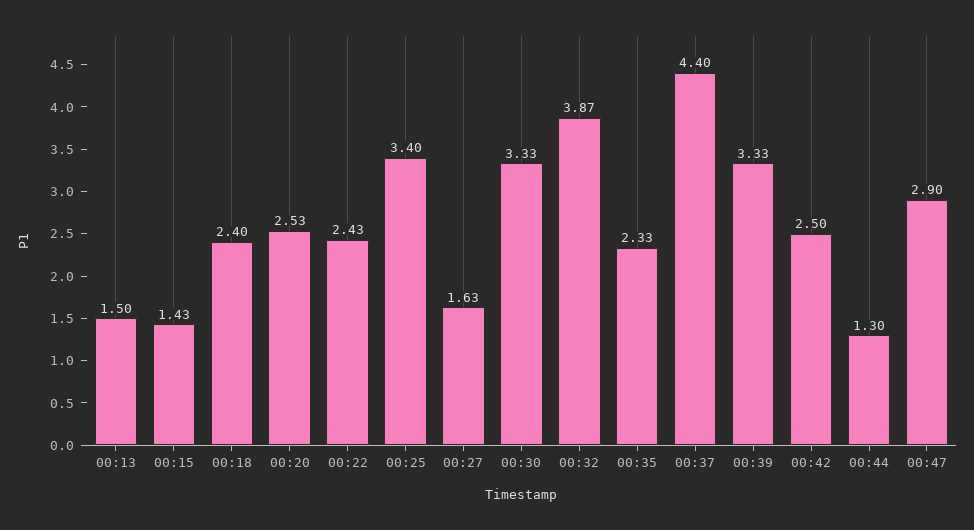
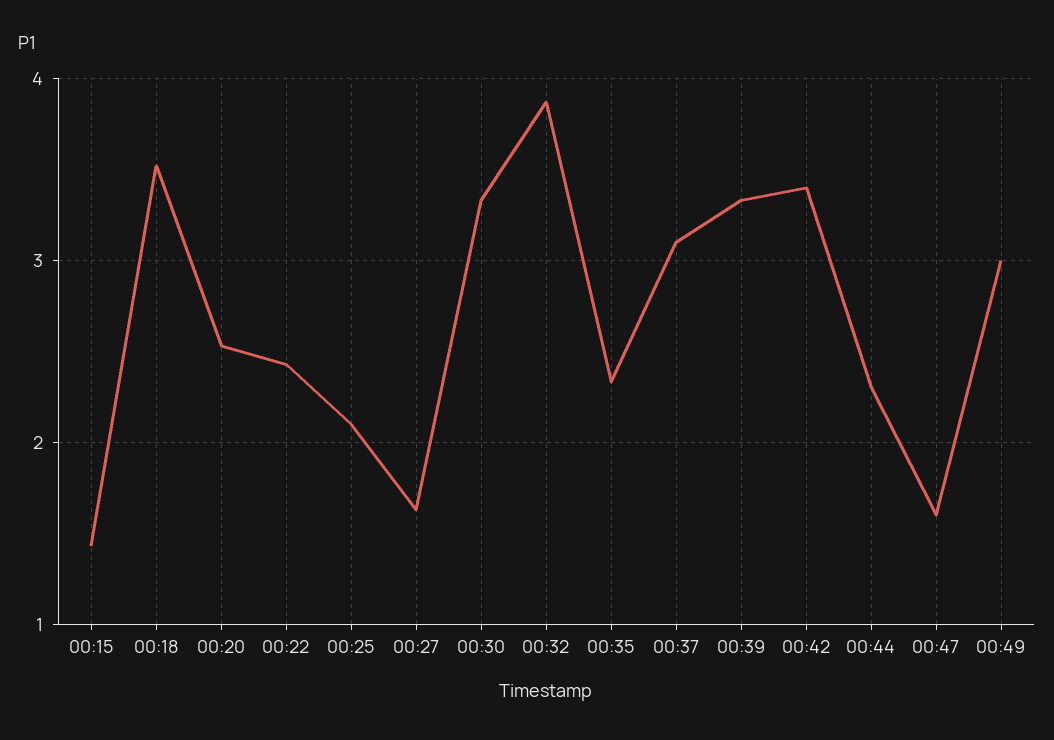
00:13: 1.5 -> none
00:18: 2.4 -> 3.5
00:25: 3.4 -> 2.1
00:37: 4.4 -> 3.1
00:42: 2.5 -> 3.4
00:44: 1.3 -> 2.3
00:47: 2.9 -> 1.6
00:49: none -> 3

